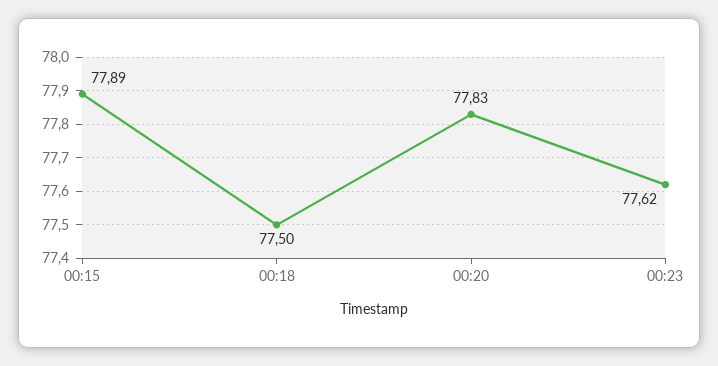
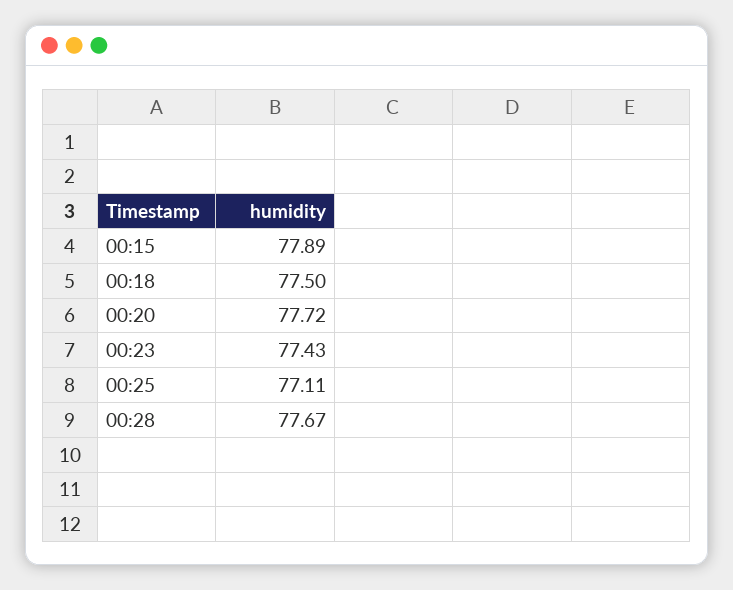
00:20: 77.83 -> 77.72
00:23: 77.62 -> 77.43
00:25: none -> 77.11
00:28: none -> 77.67

